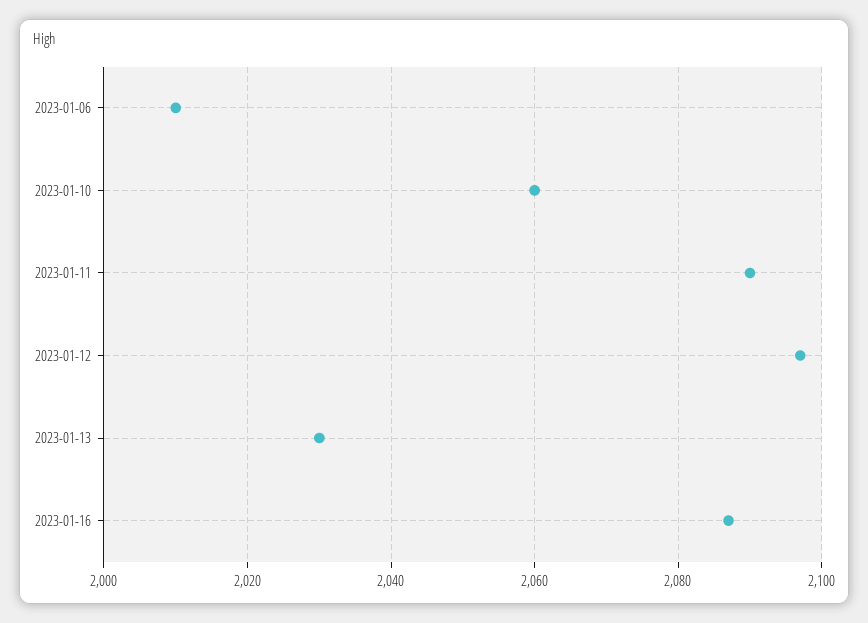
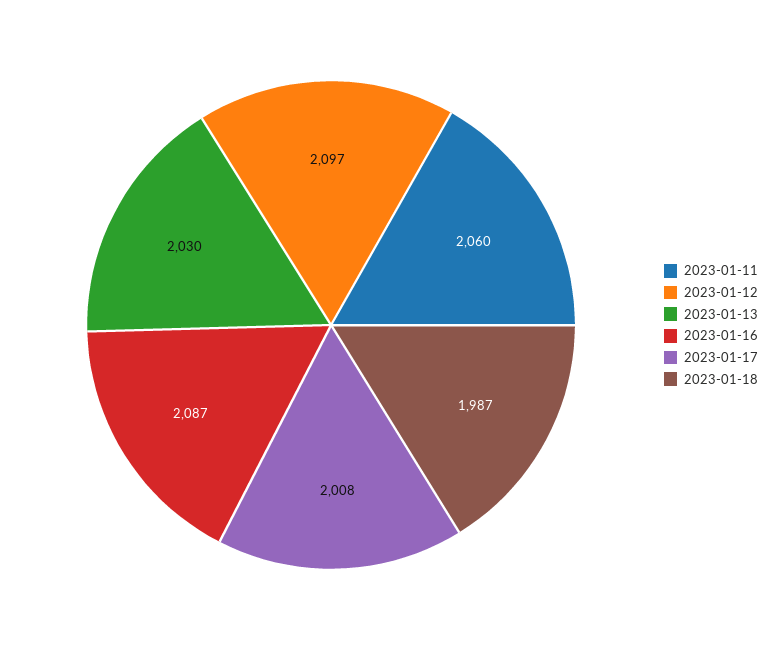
2023-01-06: 2010 -> none
2023-01-10: 2060 -> none
2023-01-11: 2090 -> 2060
2023-01-17: none -> 2008
2023-01-18: none -> 1987

